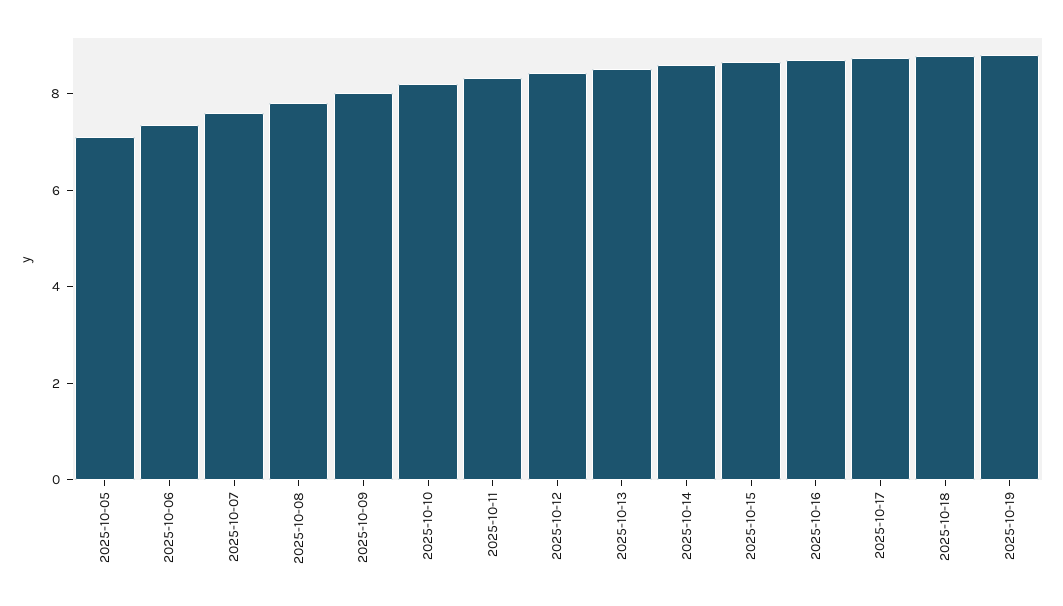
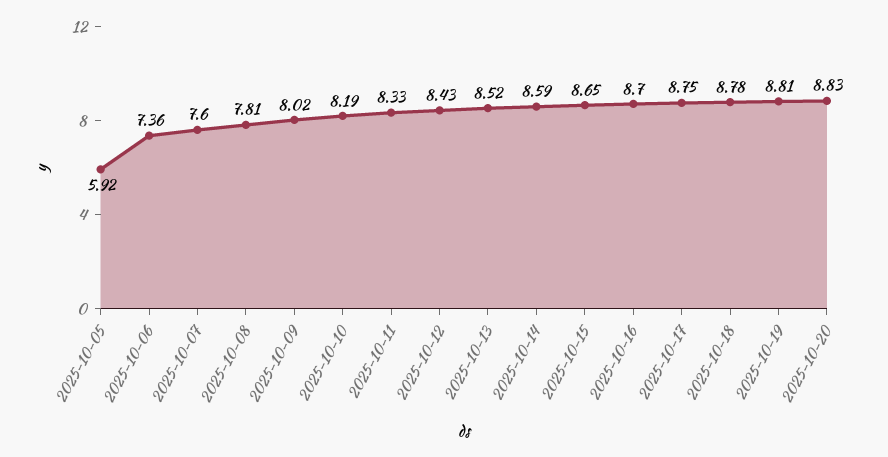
2025-10-05: 7 -> 5.92
2025-10-20: none -> 8.83

